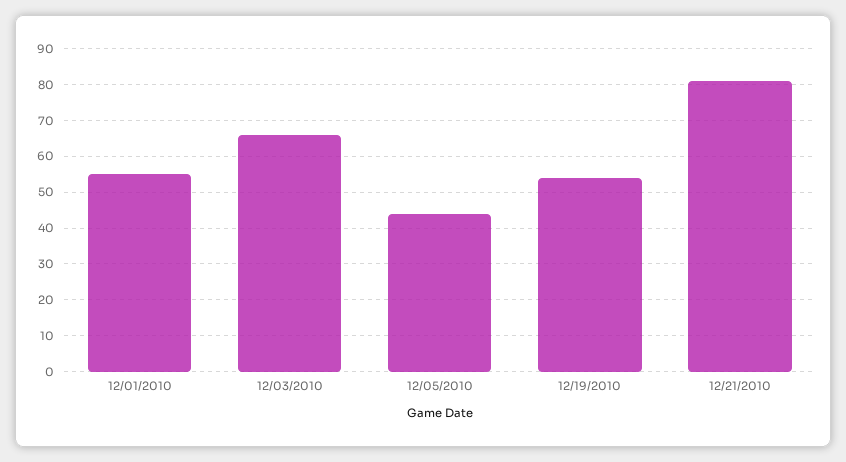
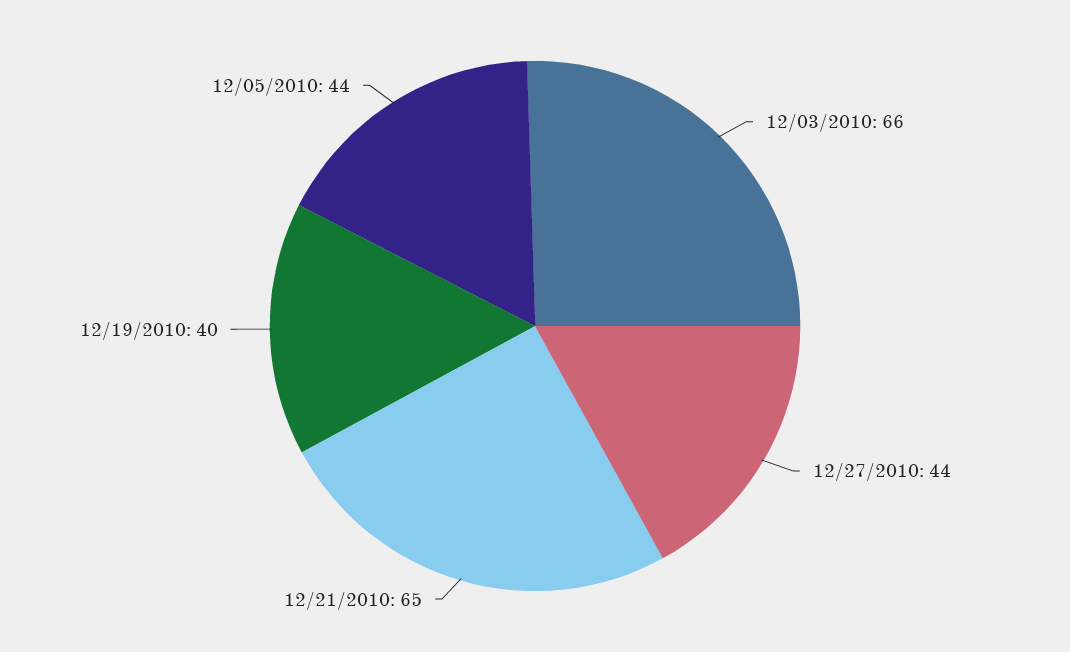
12/01/2010: 55 -> none
12/19/2010: 55 -> 40
12/21/2010: 80 -> 65
12/27/2010: none -> 44

